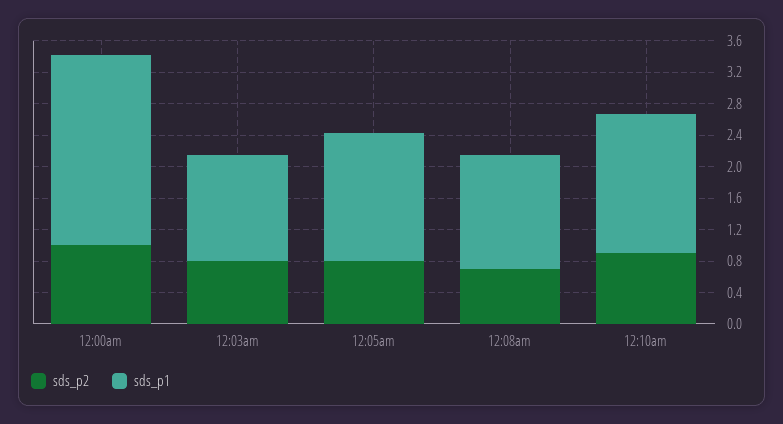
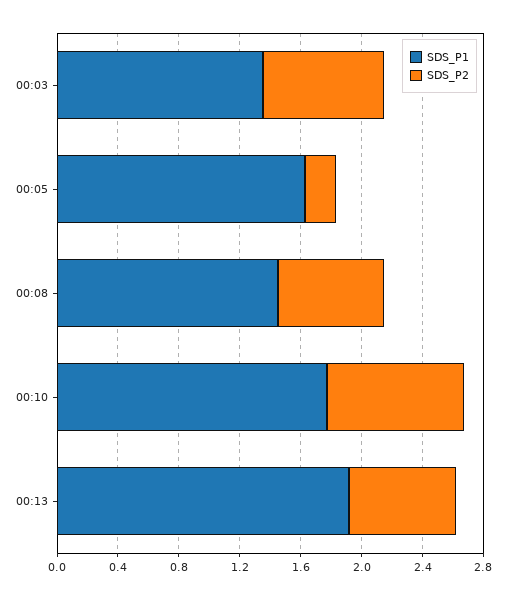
sds_p2, 12:00am: 1 -> none
sds_p1, 12:00am: 2.4 -> none
sds_p2, 12:05am: 0.8 -> 0.2
sds_p1, 00:13: none -> 1.9
sds_p2, 00:13: none -> 0.7

